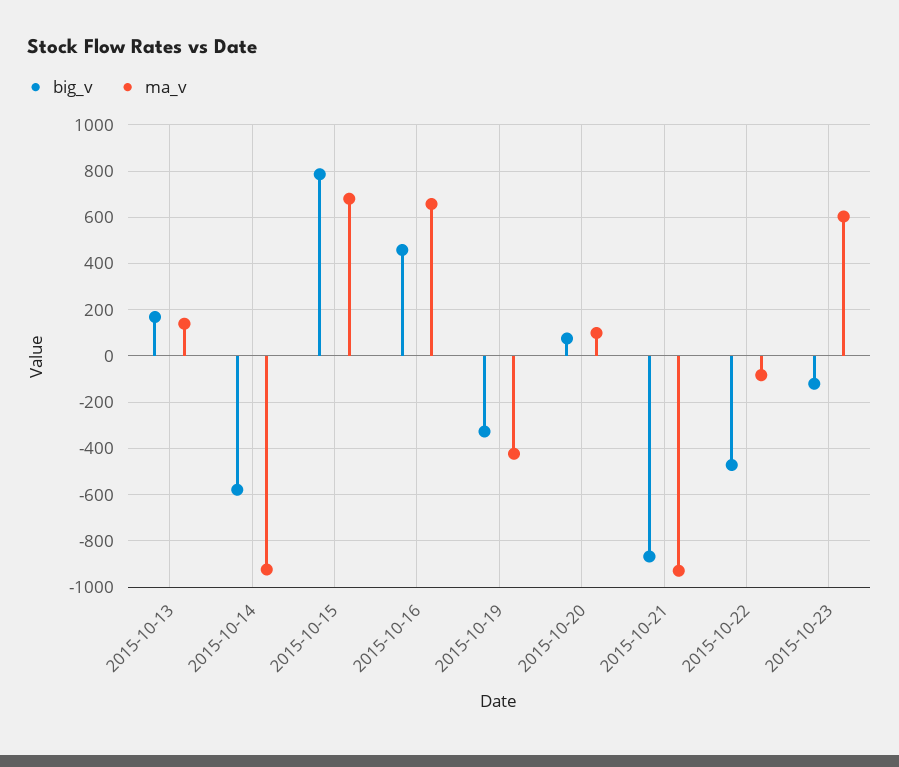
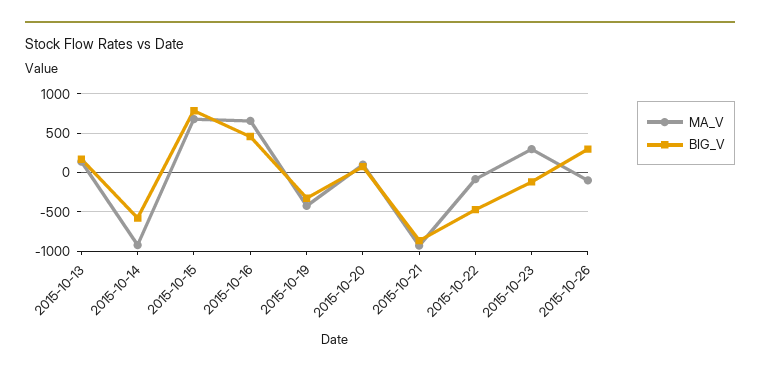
ma_v, 2015-10-23: 600 -> 300
ma_v, 2015-10-26: none -> -100
big_v, 2015-10-26: none -> 300

